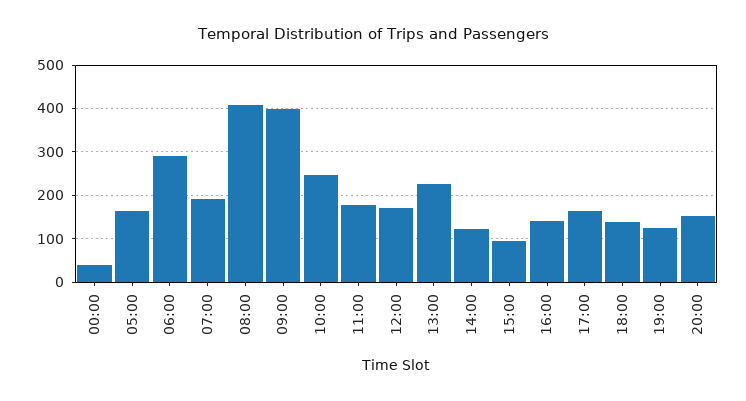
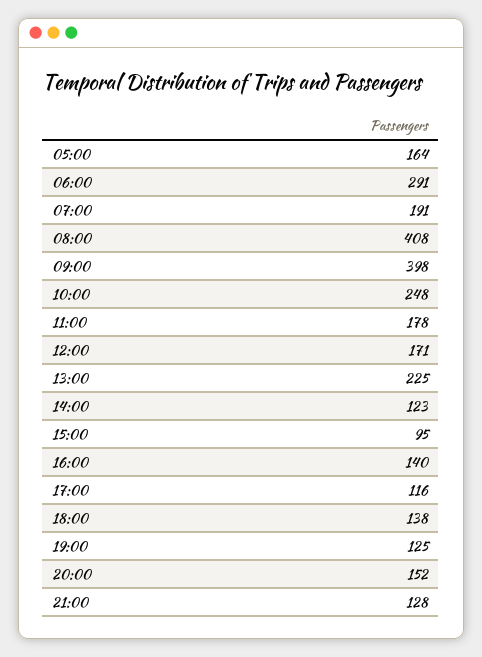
00:00: 40 -> none
17:00: 160 -> 116
21:00: none -> 128

